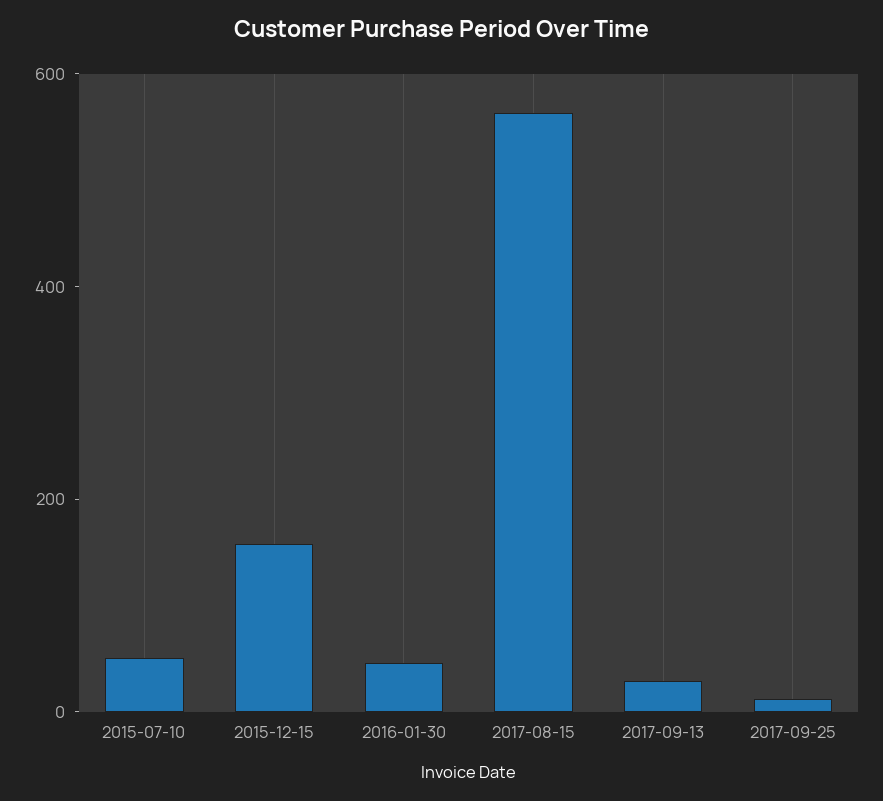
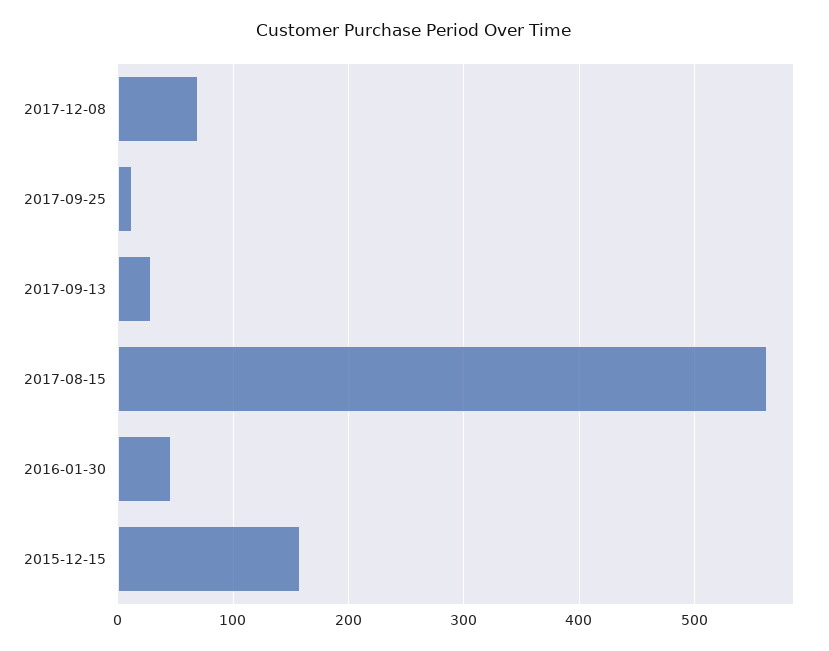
2015-07-10: 50 -> none
2017-12-08: none -> 70

